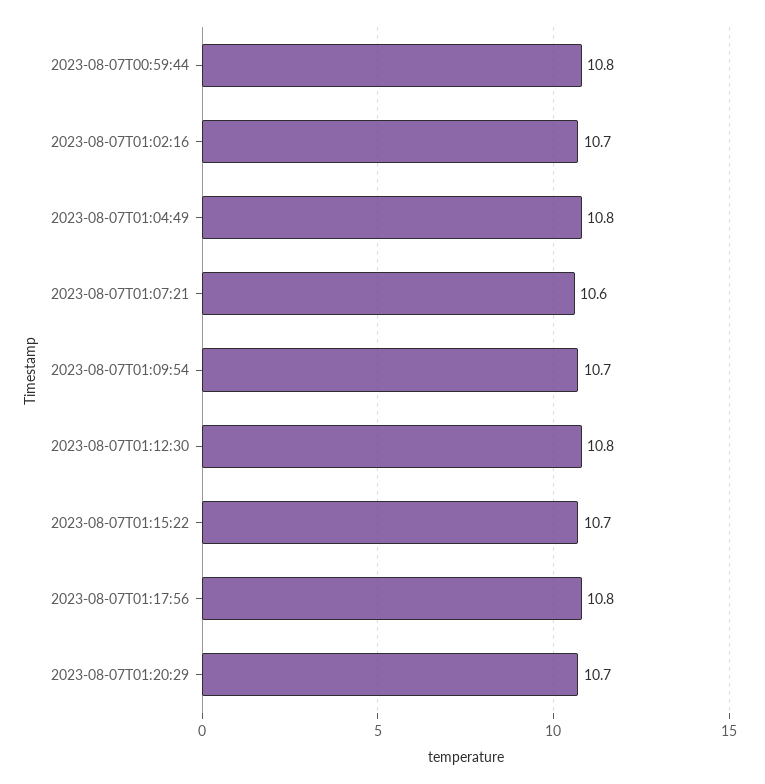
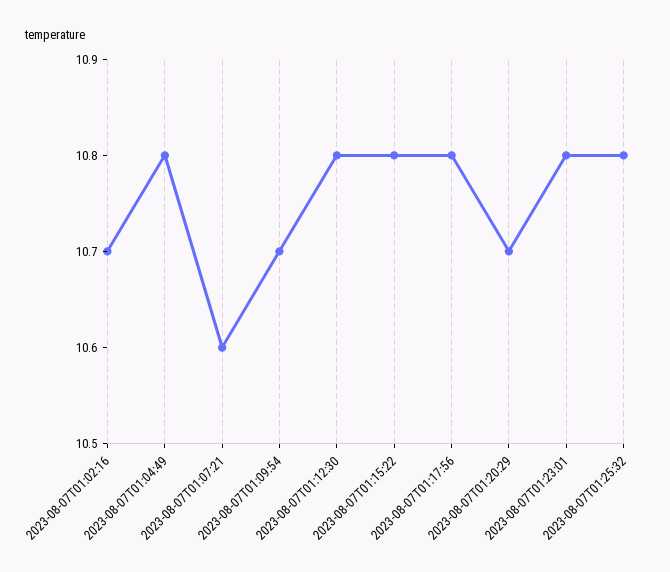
2023-08-07T00:59:44: 10.8 -> none
2023-08-07T01:15:22: 10.7 -> 10.8
2023-08-07T01:23:01: none -> 10.8
2023-08-07T01:25:32: none -> 10.8

